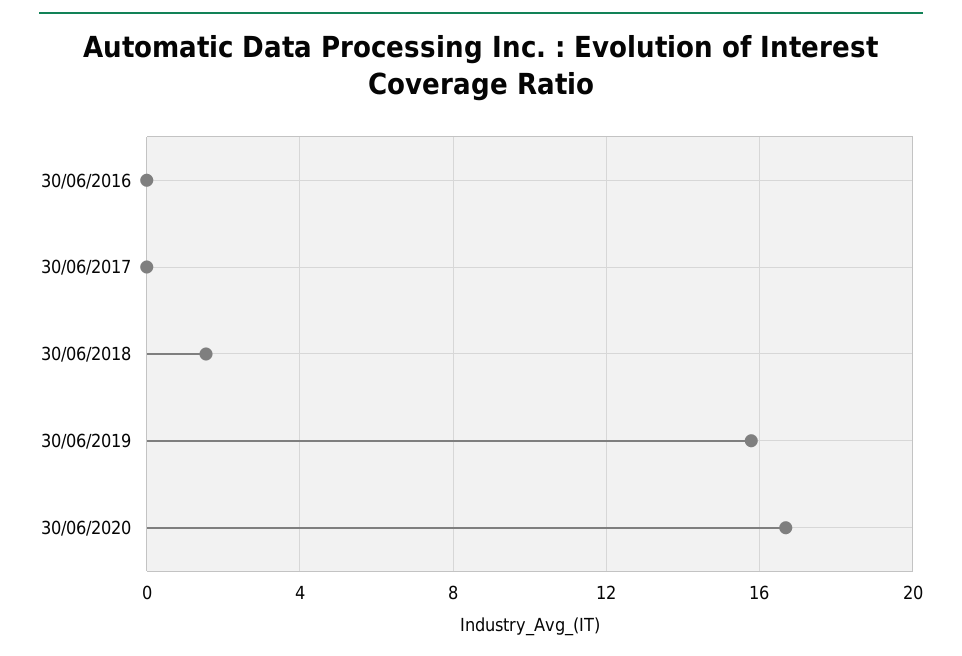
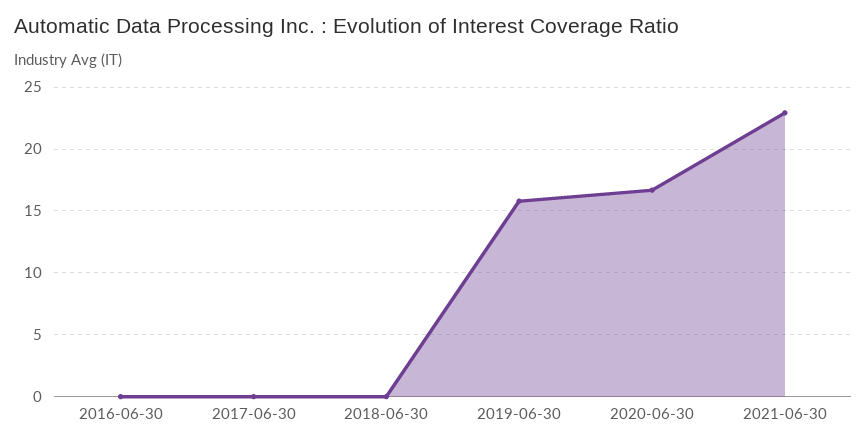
30/06/2018: 1.5 -> 0
2021-06-30: none -> 23

